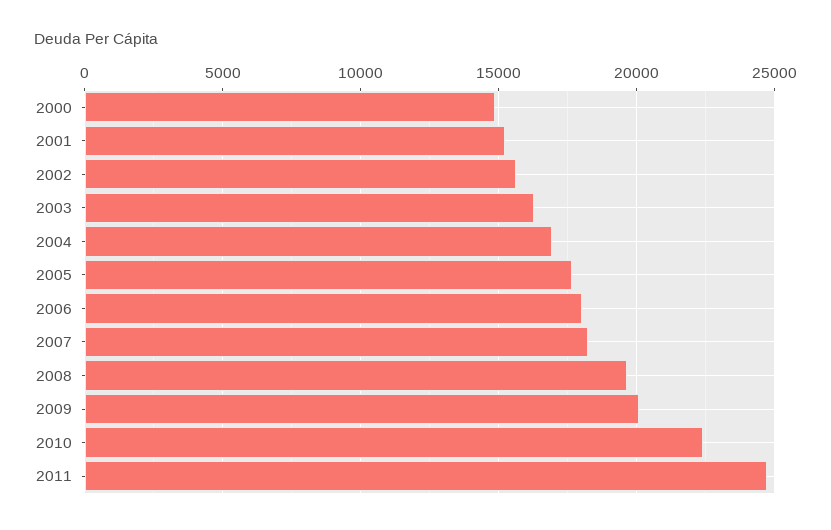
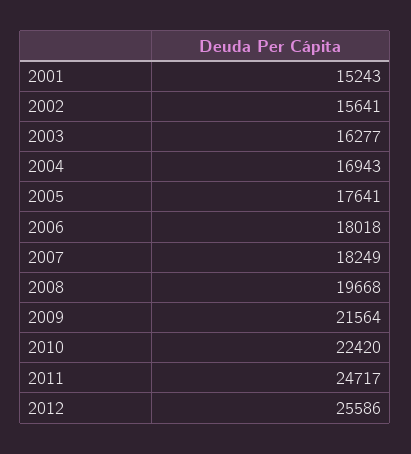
2000: 15000 -> none
2009: 20000 -> 21564
2012: none -> 25586

